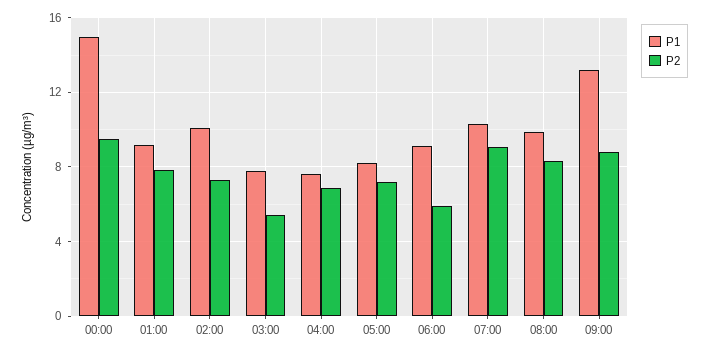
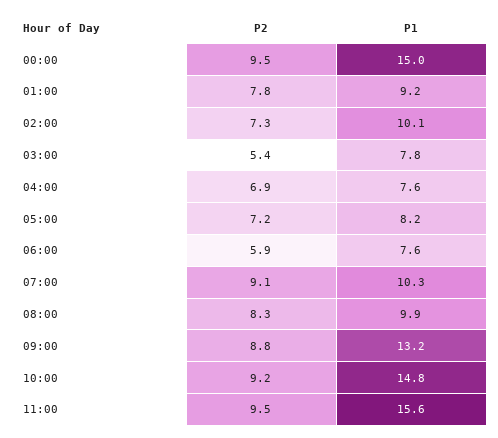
P1, 06:00: 9 -> 7.6
P2, 10:00: none -> 9.2
P1, 10:00: none -> 14.8
P2, 11:00: none -> 9.5
P1, 11:00: none -> 15.6

